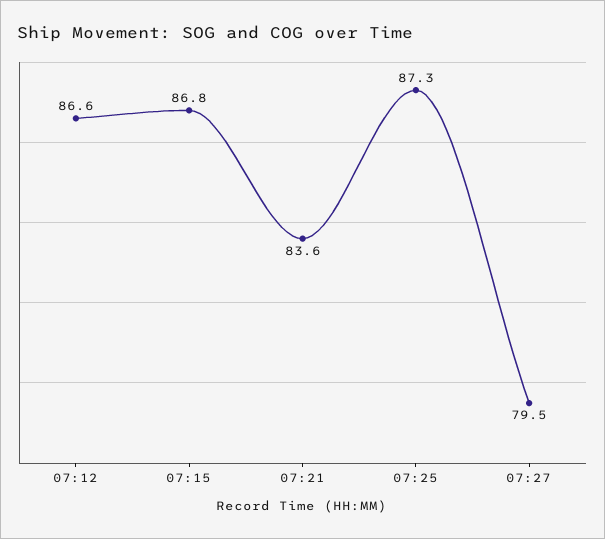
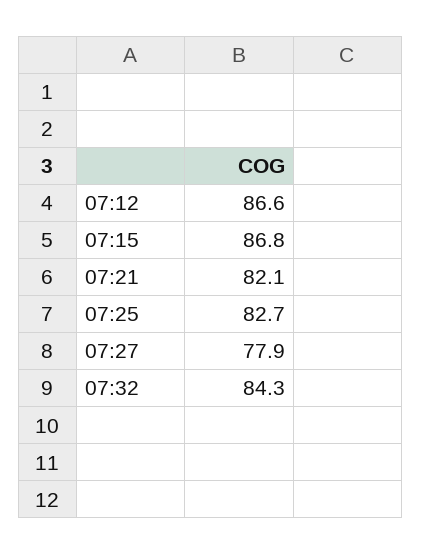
07:21: 83.6 -> 82.1
07:25: 87.3 -> 82.7
07:27: 79.5 -> 77.9
07:32: none -> 84.3

